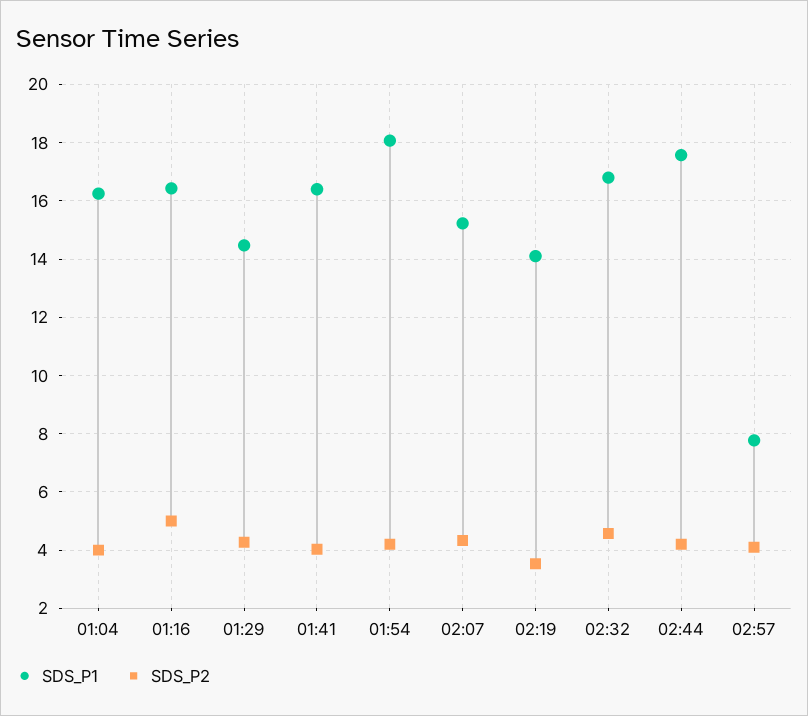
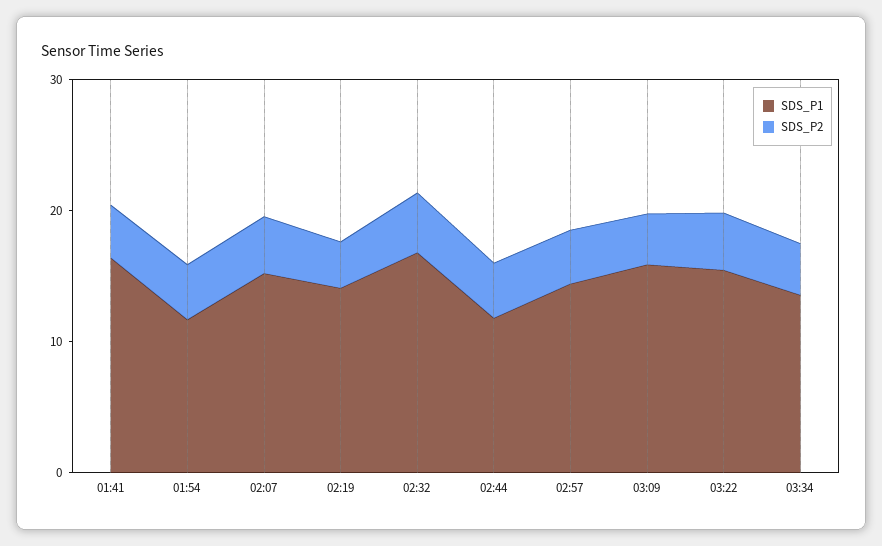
SDS_P1, 01:04: 16.25 -> none
SDS_P2, 01:04: 4 -> none
SDS_P1, 01:16: 16.5 -> none
SDS_P2, 01:16: 5 -> none
SDS_P1, 01:29: 14.5 -> none
SDS_P2, 01:29: 4.25 -> none
SDS_P1, 01:54: 18 -> 12
SDS_P1, 02:44: 17.5 -> 12
SDS_P1, 02:57: 7.75 -> 14
SDS_P1, 03:09: none -> 16
SDS_P2, 03:09: none -> 4
SDS_P1, 03:22: none -> 16
SDS_P2, 03:22: none -> 4
SDS_P1, 03:34: none -> 14
SDS_P2, 03:34: none -> 4

